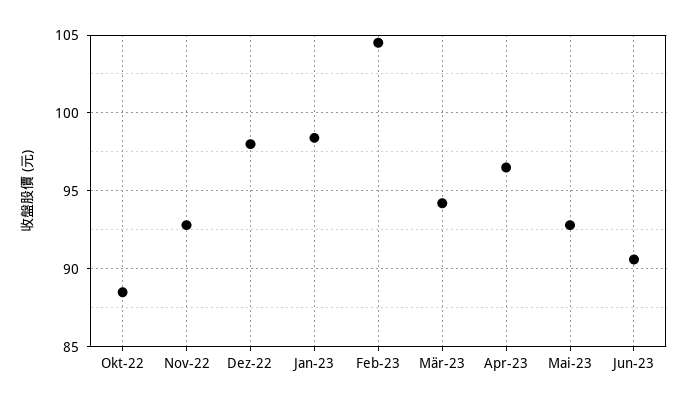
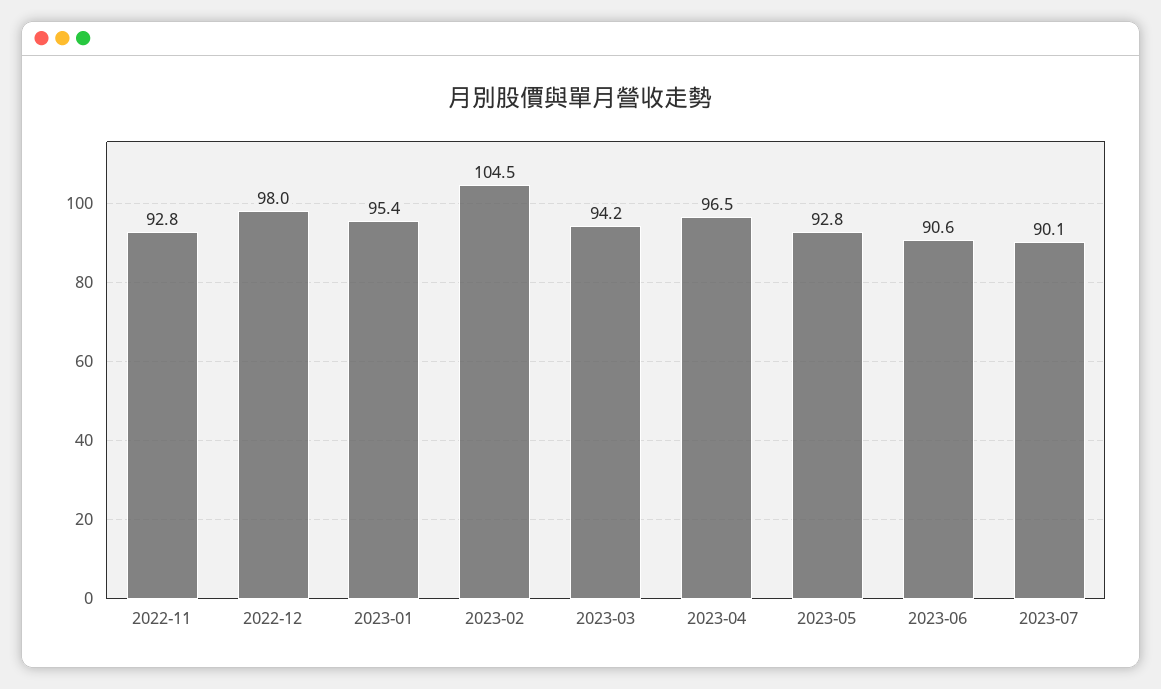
Okt-22: 88.5 -> none
Jan-23: 98.5 -> 95.4
2023-07: none -> 90.1

